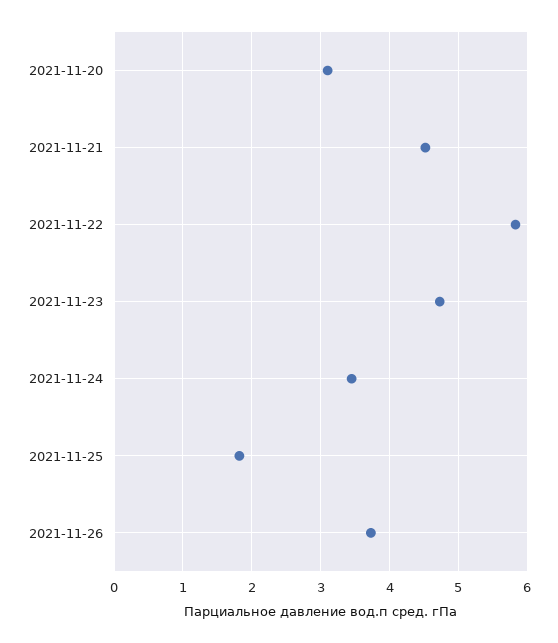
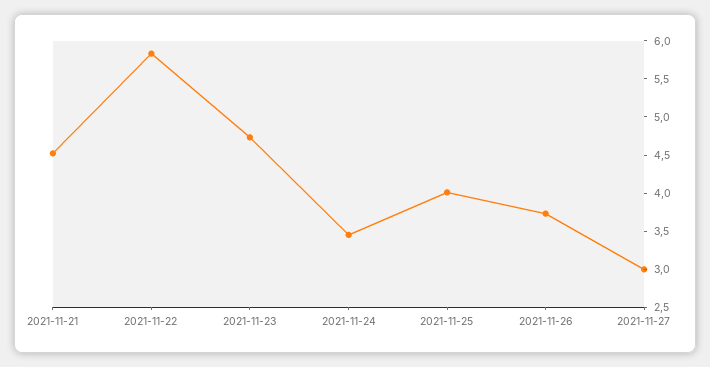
2021-11-20: 3.1 -> none
2021-11-25: 1.8 -> 4
2021-11-27: none -> 3

